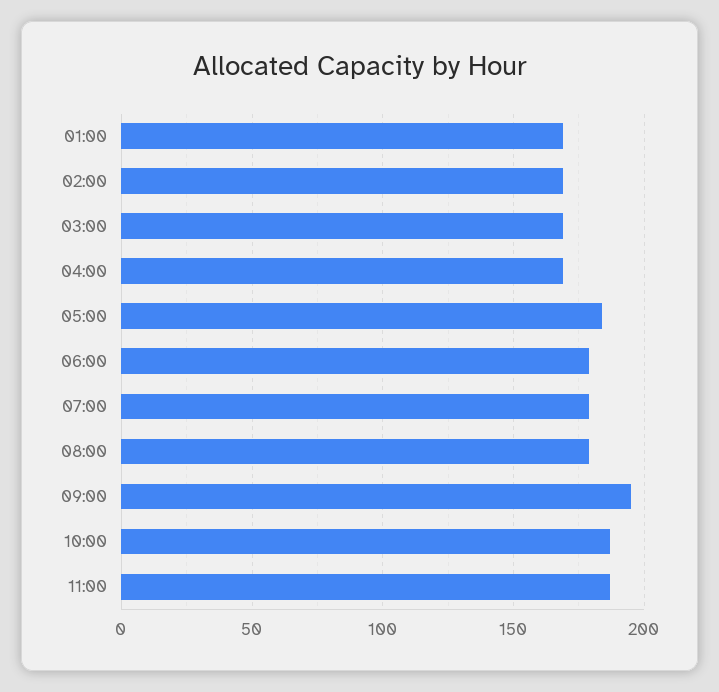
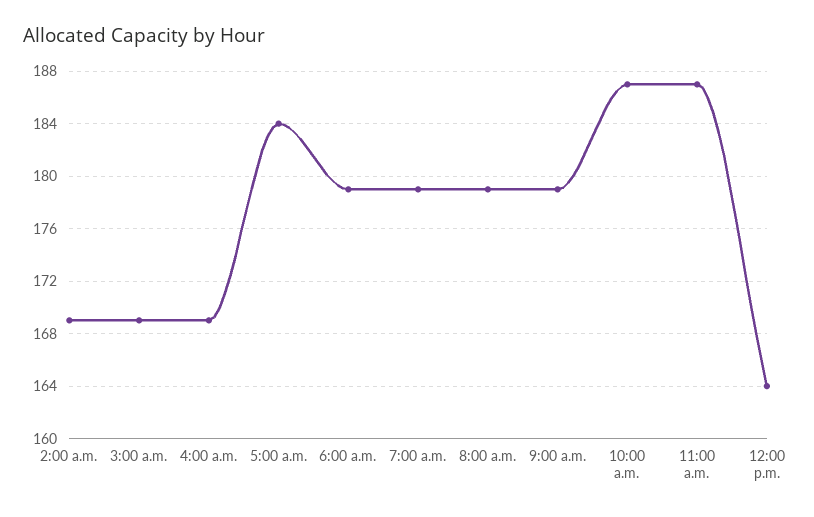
01:00: 170 -> none
09:00: 195 -> 179
12:00 p.m.: none -> 164

